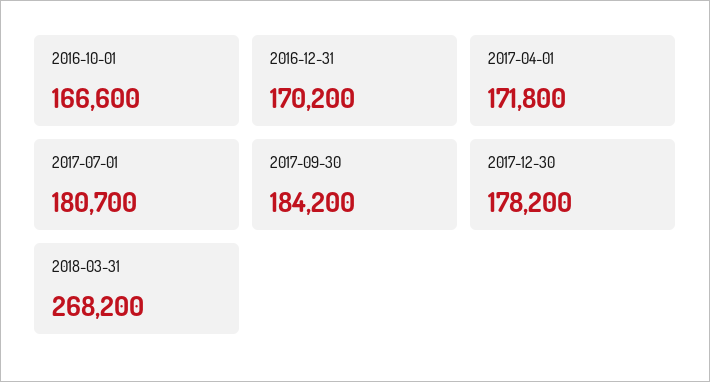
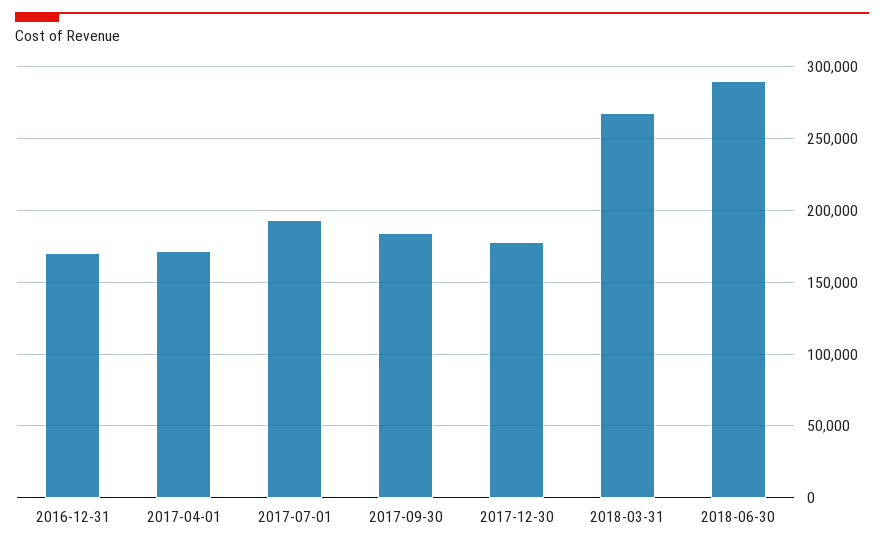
2016-10-01: 166600 -> none
2017-07-01: 180700 -> 195000
2018-06-30: none -> 290000

